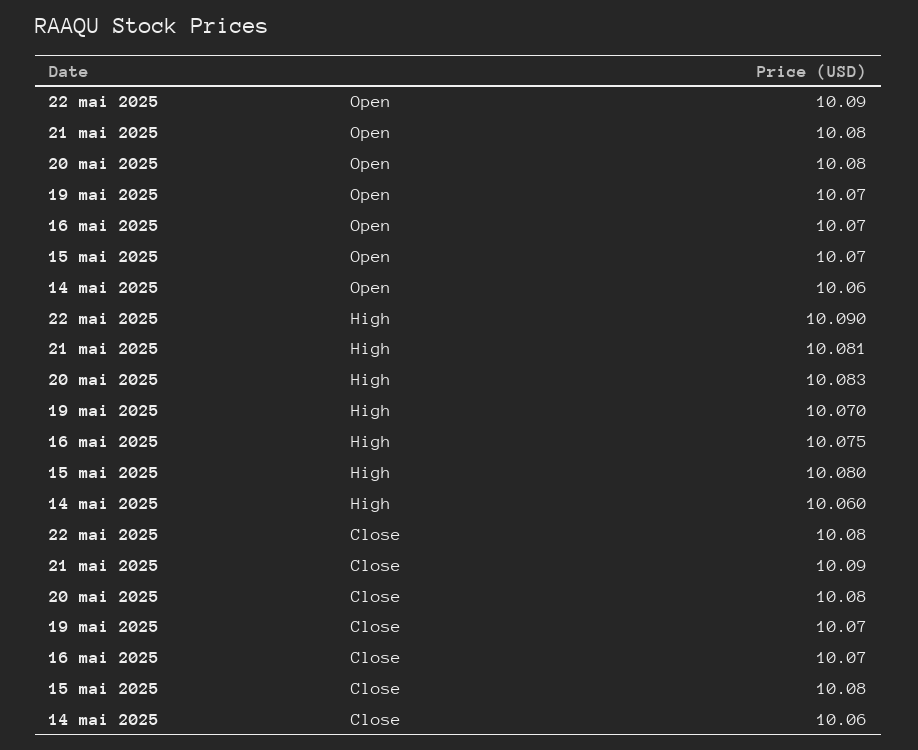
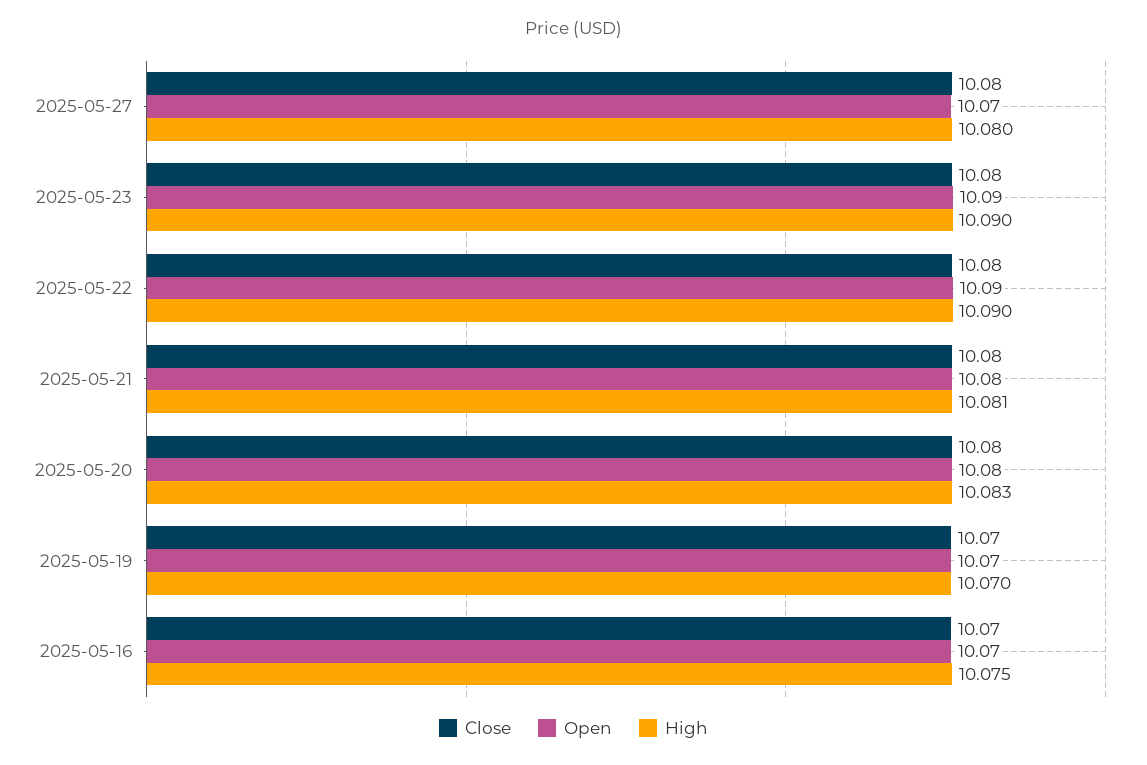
Open, 15 mai 2025: 10.07 -> none
Open, 14 mai 2025: 10.06 -> none
High, 15 mai 2025: 10.08 -> none
High, 14 mai 2025: 10.06 -> none
Close, 21 mai 2025: 10.09 -> 10.08
Close, 15 mai 2025: 10.08 -> none
Close, 14 mai 2025: 10.06 -> none
Close, 2025-05-27: none -> 10.08
Open, 2025-05-27: none -> 10.07
High, 2025-05-27: none -> 10.08
Close, 2025-05-23: none -> 10.08
Open, 2025-05-23: none -> 10.09
High, 2025-05-23: none -> 10.09

